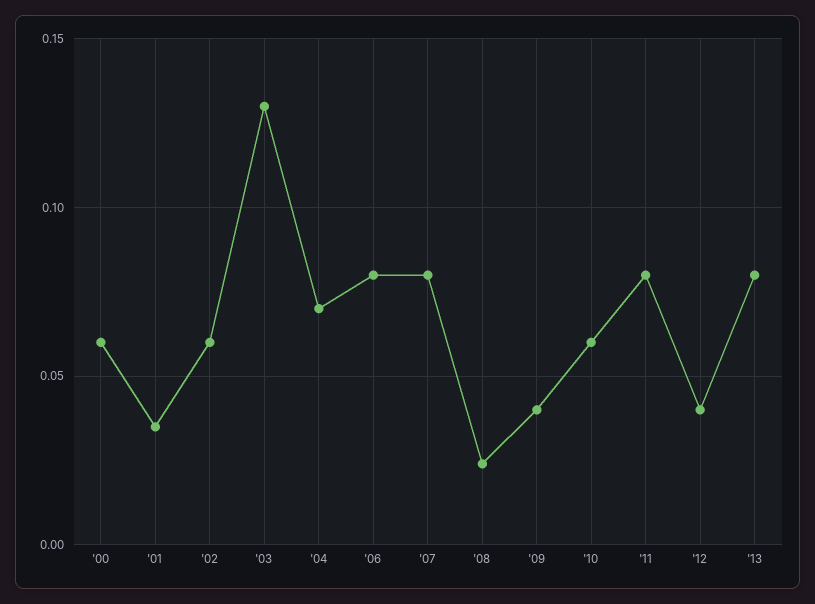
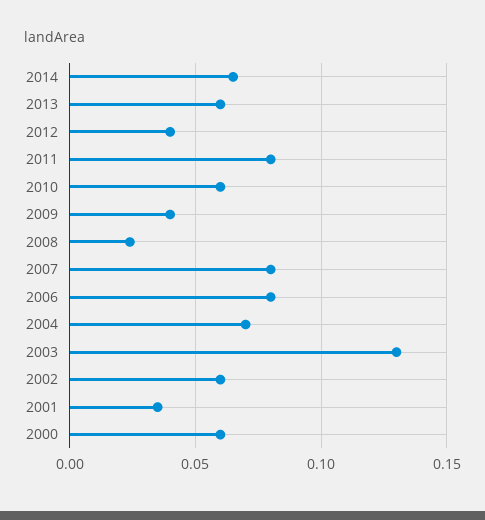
'13: 0.08 -> 0.06
2014: none -> 0.065

